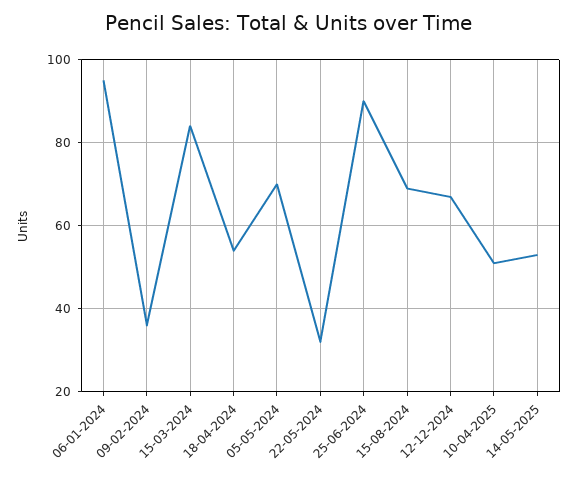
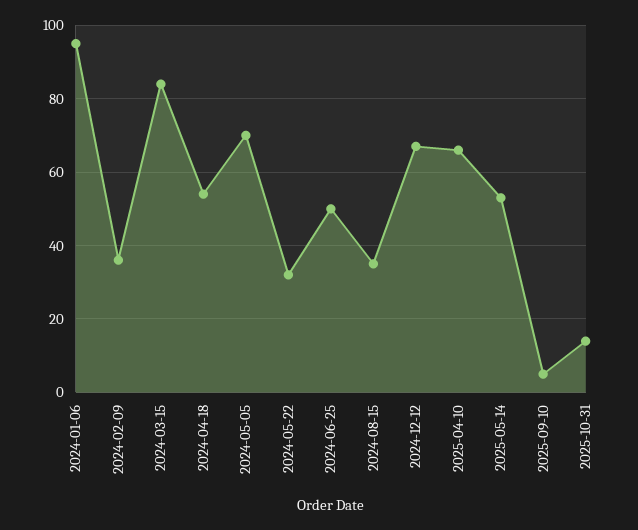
25-06-2024: 90 -> 50
15-08-2024: 70 -> 35
10-04-2025: 50 -> 65
2025-09-10: none -> 5
2025-10-31: none -> 15

